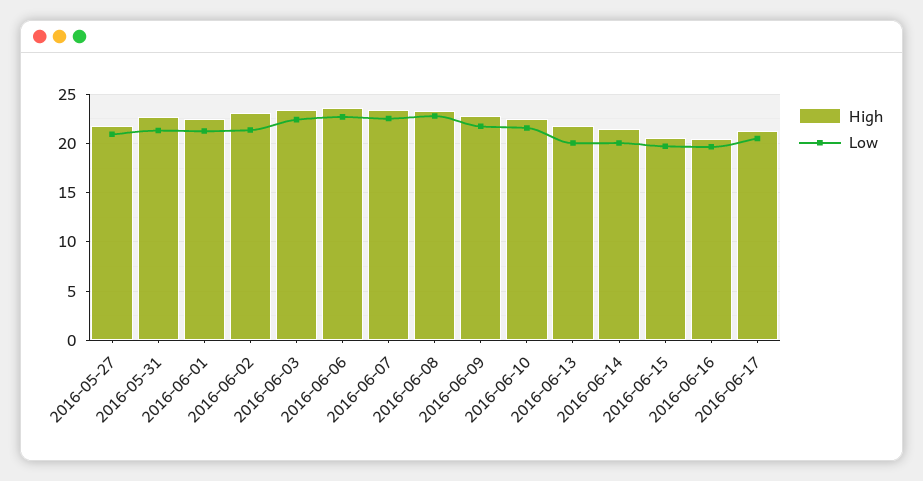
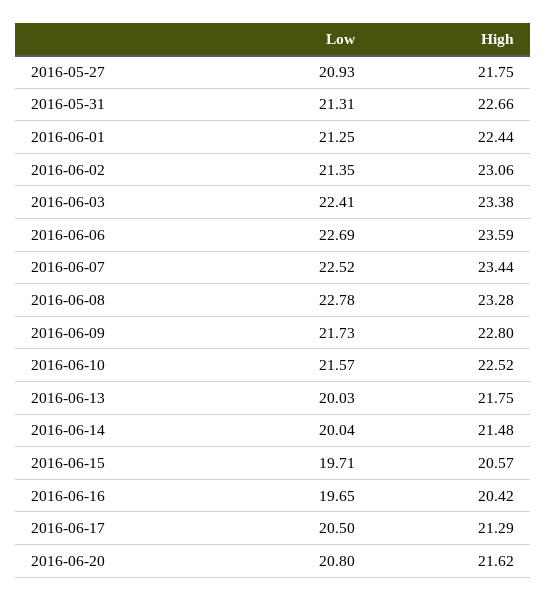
Low, 2016-06-20: none -> 20.8
High, 2016-06-20: none -> 21.62

